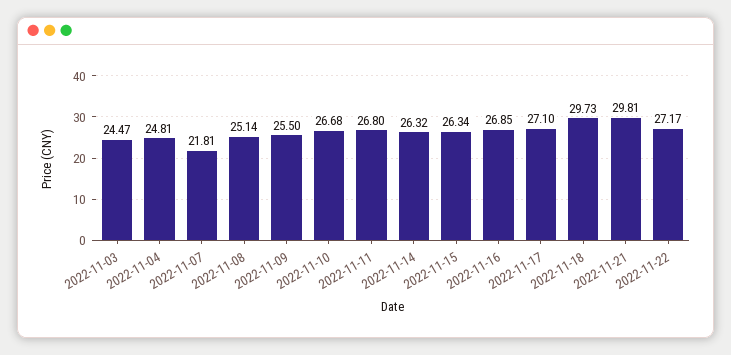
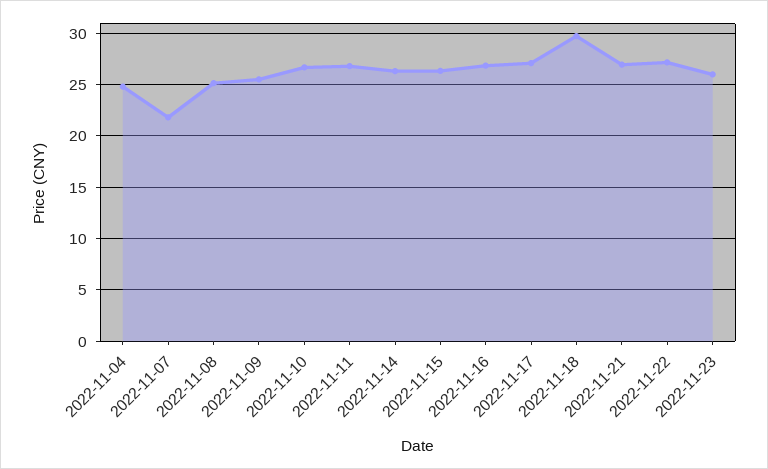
2022-11-03: 24.47 -> none
2022-11-21: 29.81 -> 27
2022-11-23: none -> 26

